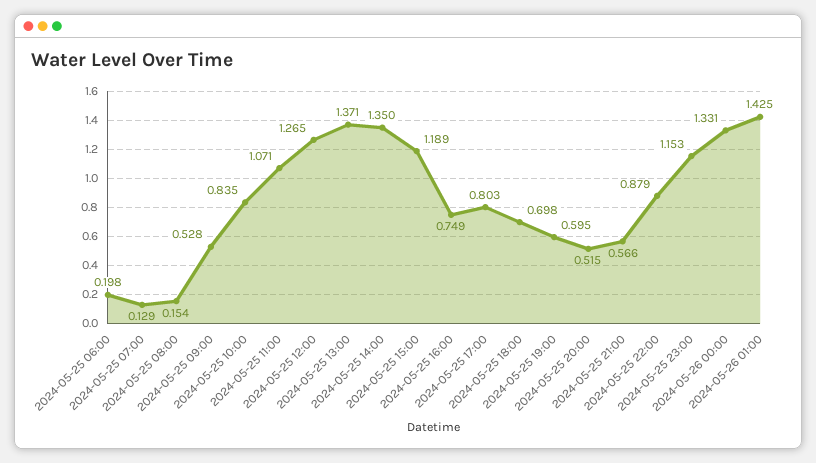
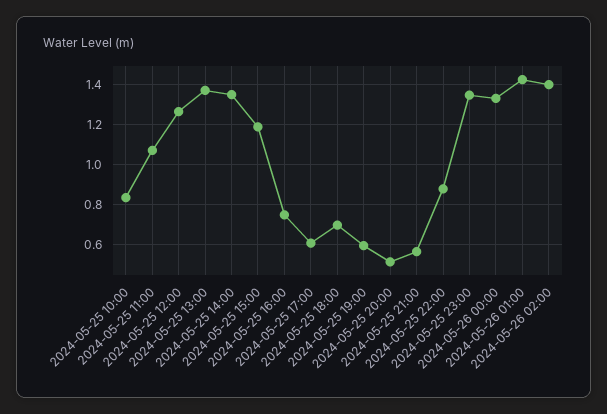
2024-05-25 06:00: 0.198 -> none
2024-05-25 07:00: 0.129 -> none
2024-05-25 08:00: 0.154 -> none
2024-05-25 09:00: 0.528 -> none
2024-05-25 17:00: 0.803 -> 0.6
2024-05-25 23:00: 1.153 -> 1.35
2024-05-26 02:00: none -> 1.4

